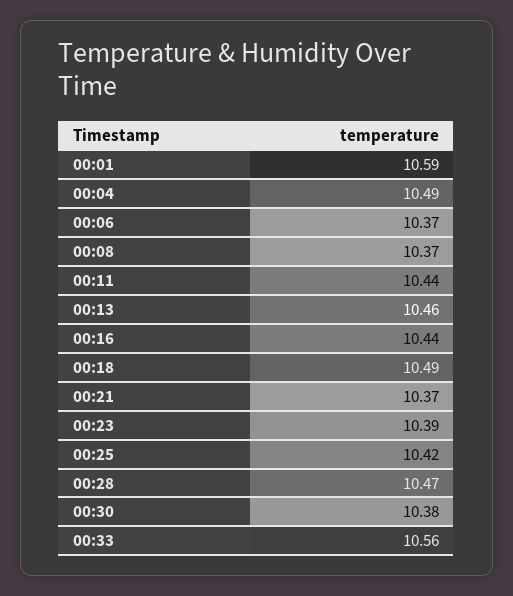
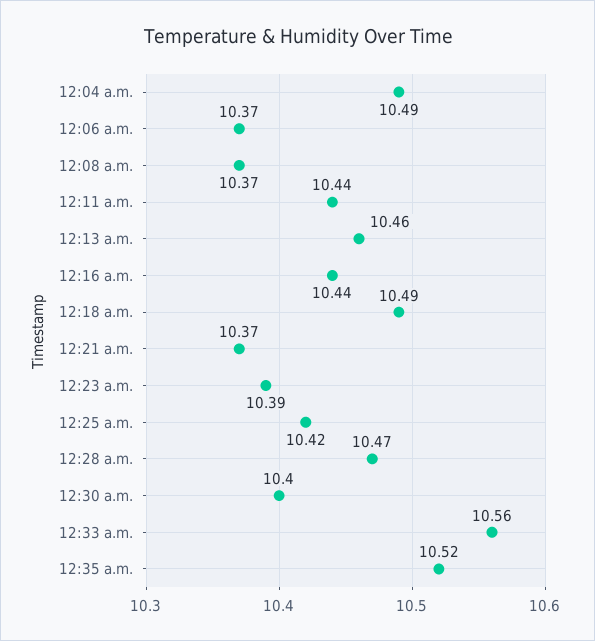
00:01: 10.59 -> none
00:30: 10.38 -> 10.4
12:35 a.m.: none -> 10.52

